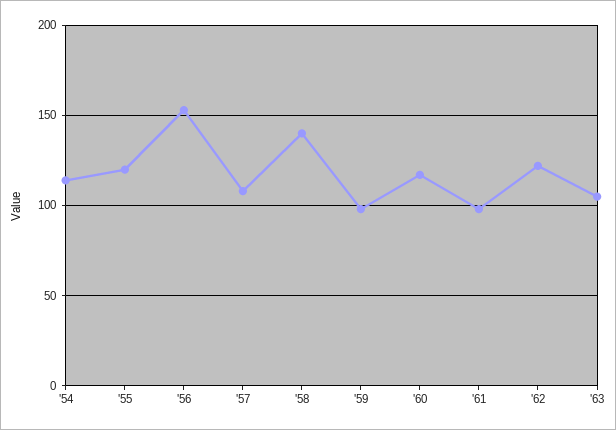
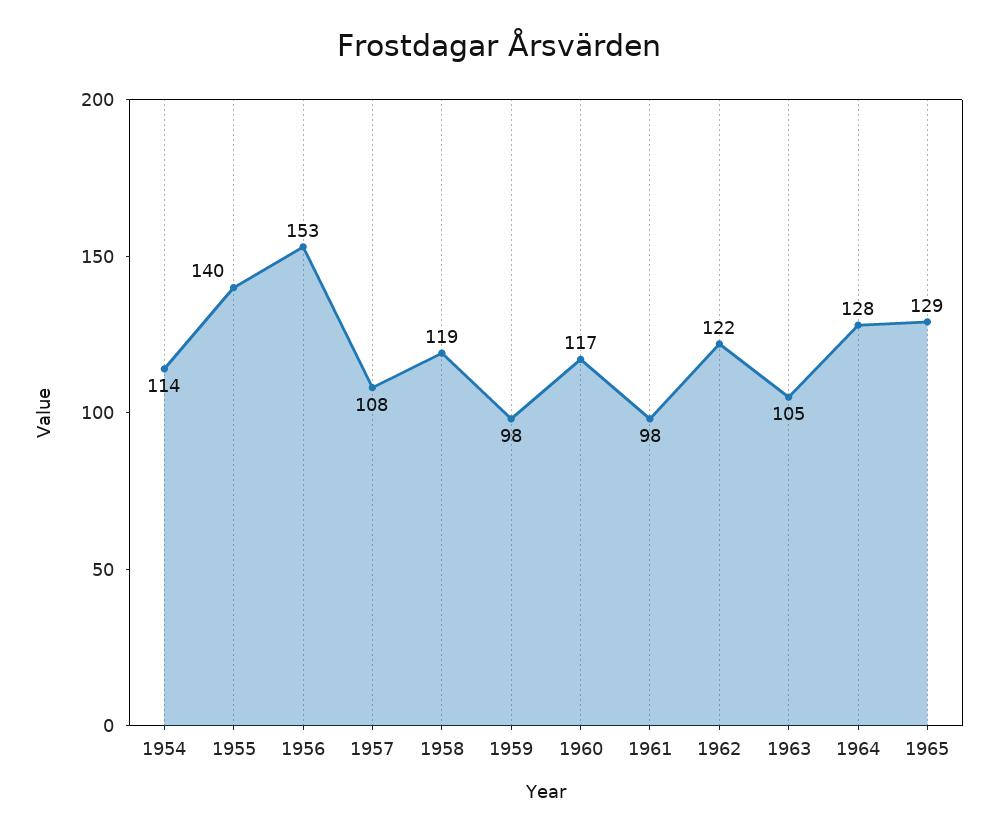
'55: 120 -> 140
'58: 140 -> 119
1964: none -> 128
1965: none -> 129

